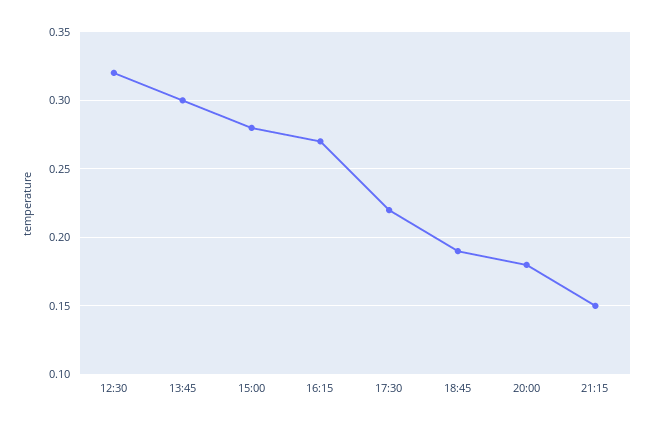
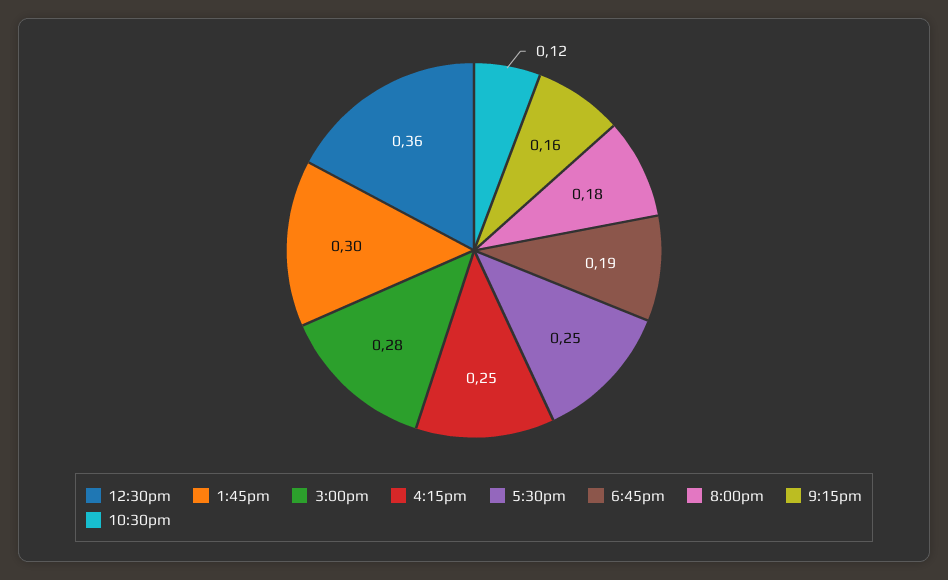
12:30: 0.32 -> 0.36
16:15: 0.27 -> 0.25
17:30: 0.22 -> 0.25
21:15: 0.15 -> 0.16
10:30pm: none -> 0.12

